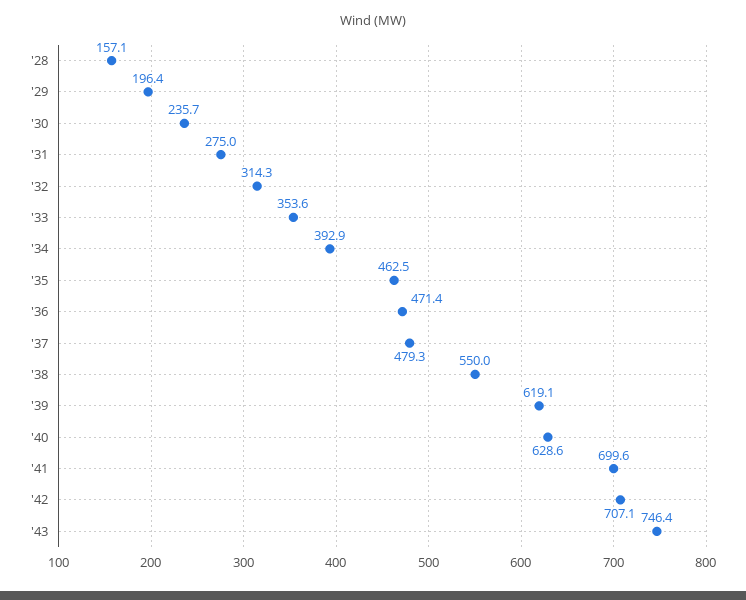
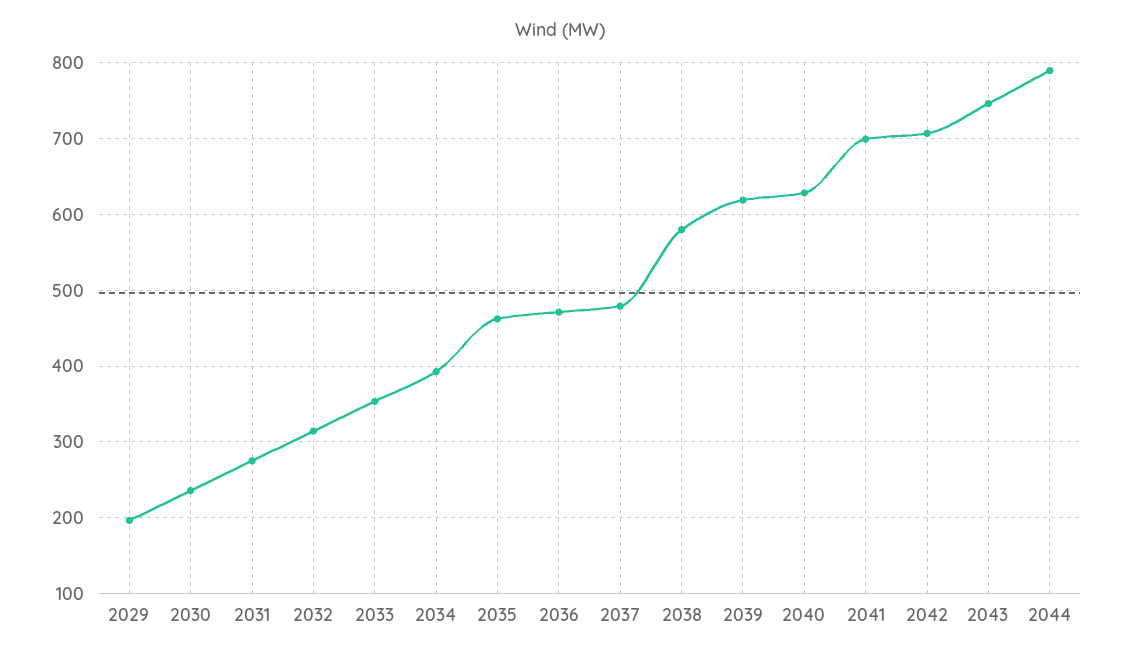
'28: 157.1 -> none
'38: 550 -> 580
2044: none -> 790

